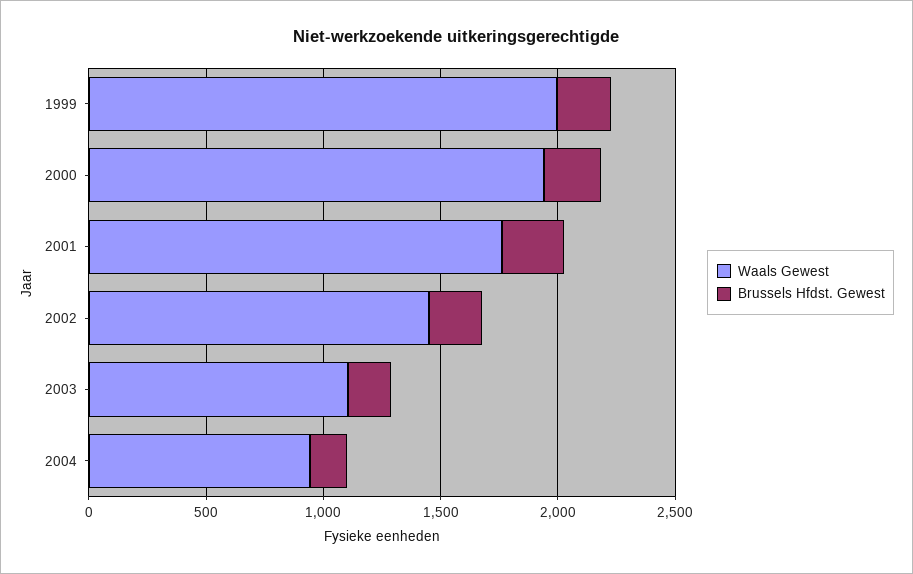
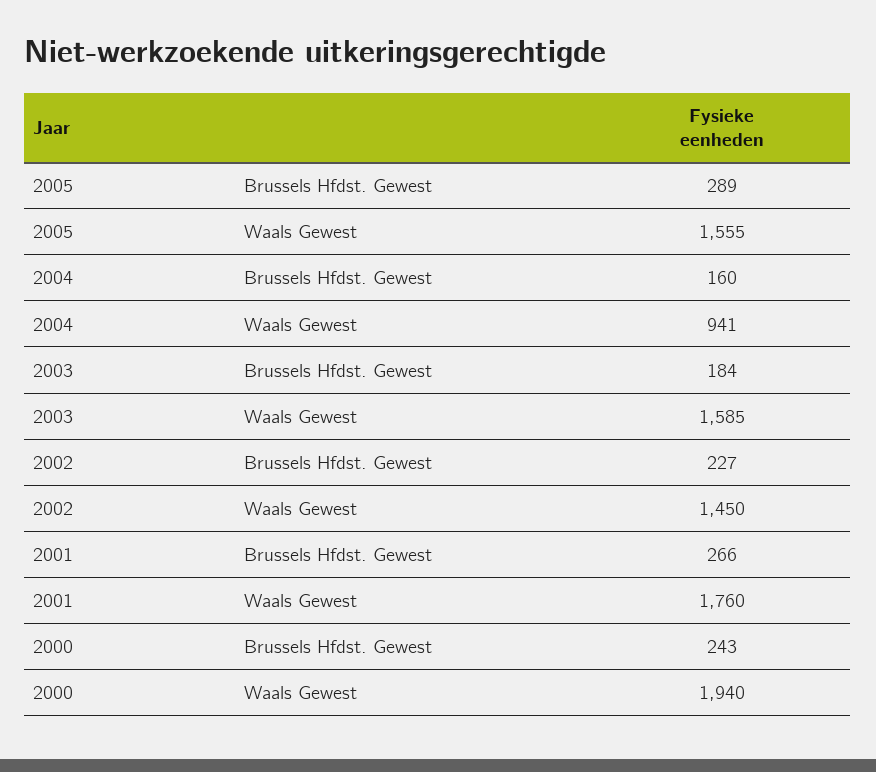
Waals Gewest, 1999: 2000 -> none
Brussels Hfdst. Gewest, 1999: 200 -> none
Waals Gewest, 2003: 1100 -> 1585
Brussels Hfdst. Gewest, 2005: none -> 289
Waals Gewest, 2005: none -> 1555

